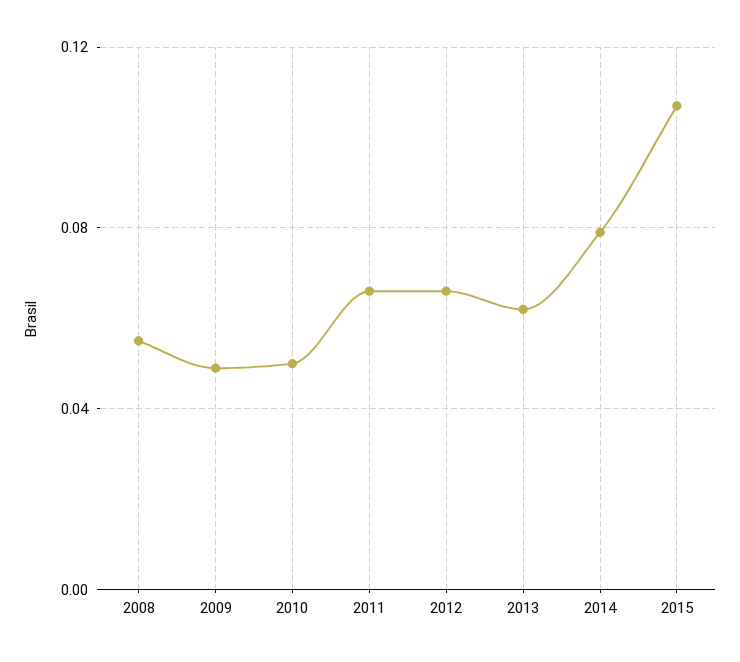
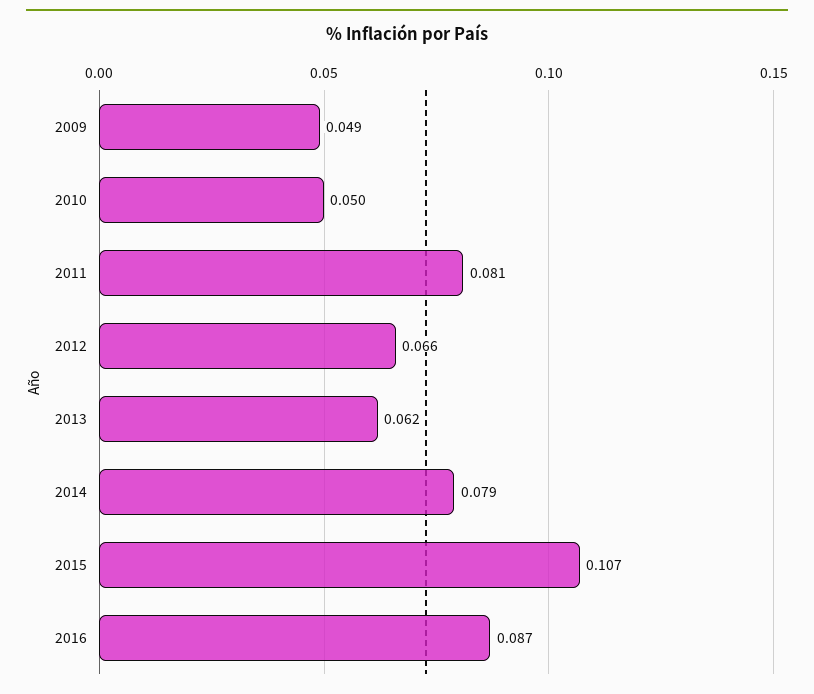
2008: 0.055 -> none
2011: 0.065 -> 0.081
2016: none -> 0.087

